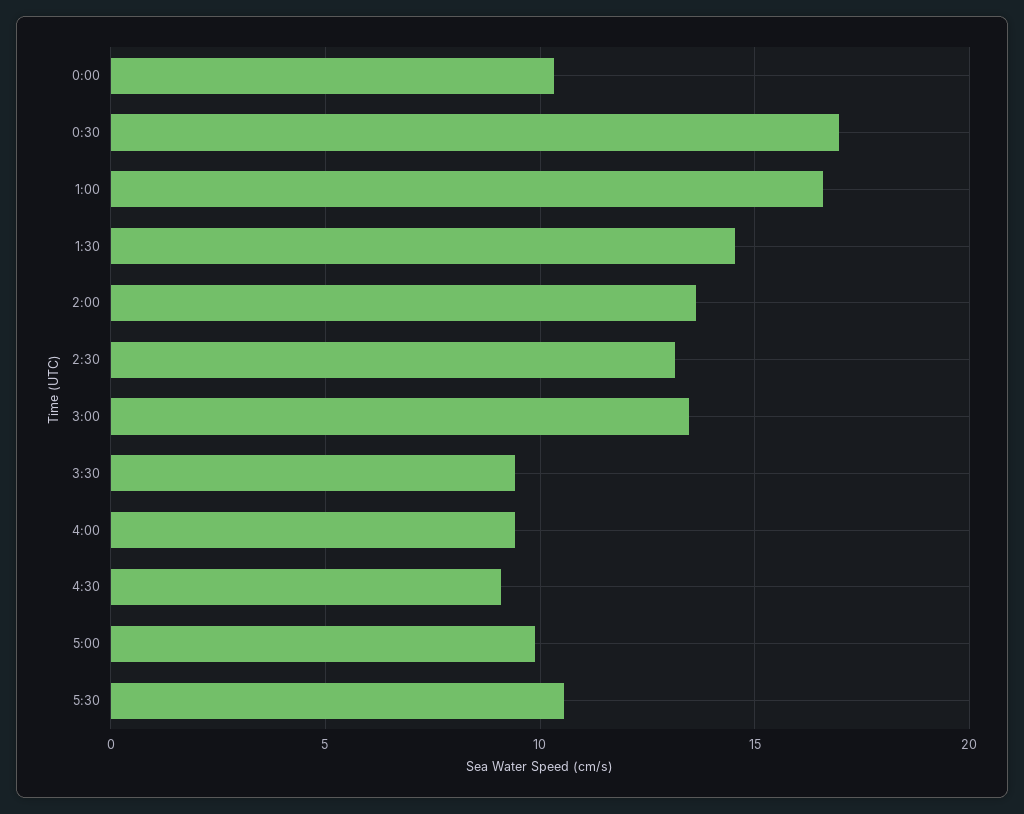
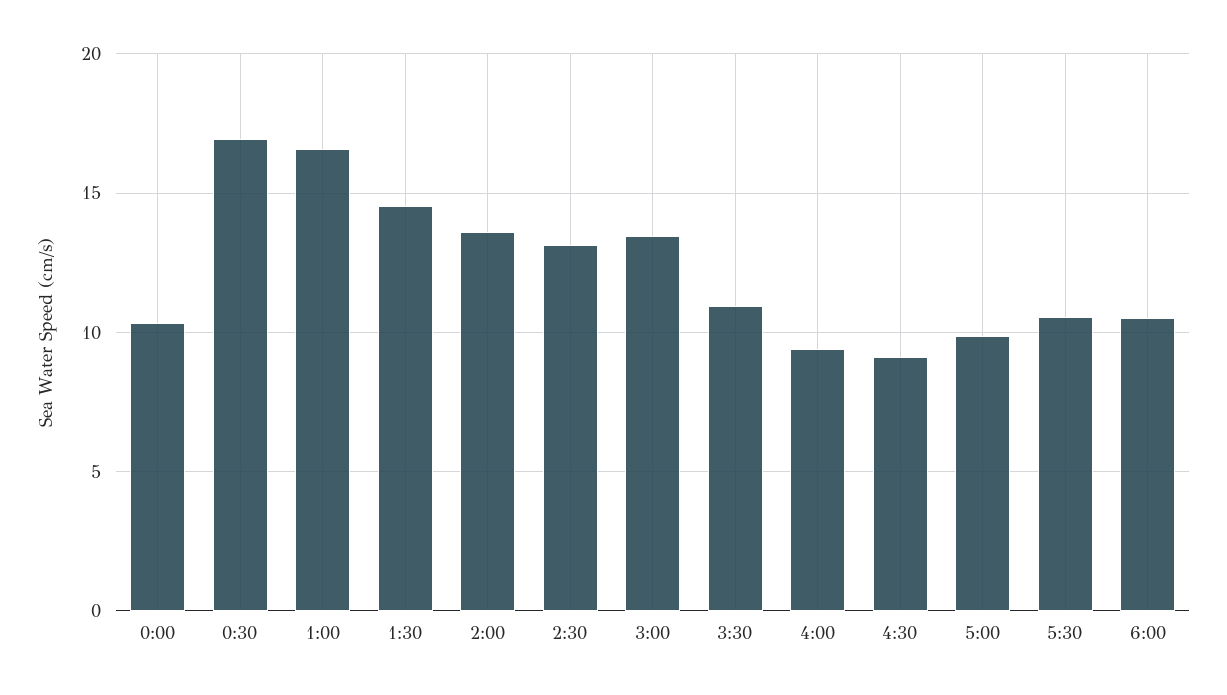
3:30: 9.5 -> 11
6:00: none -> 10.5

